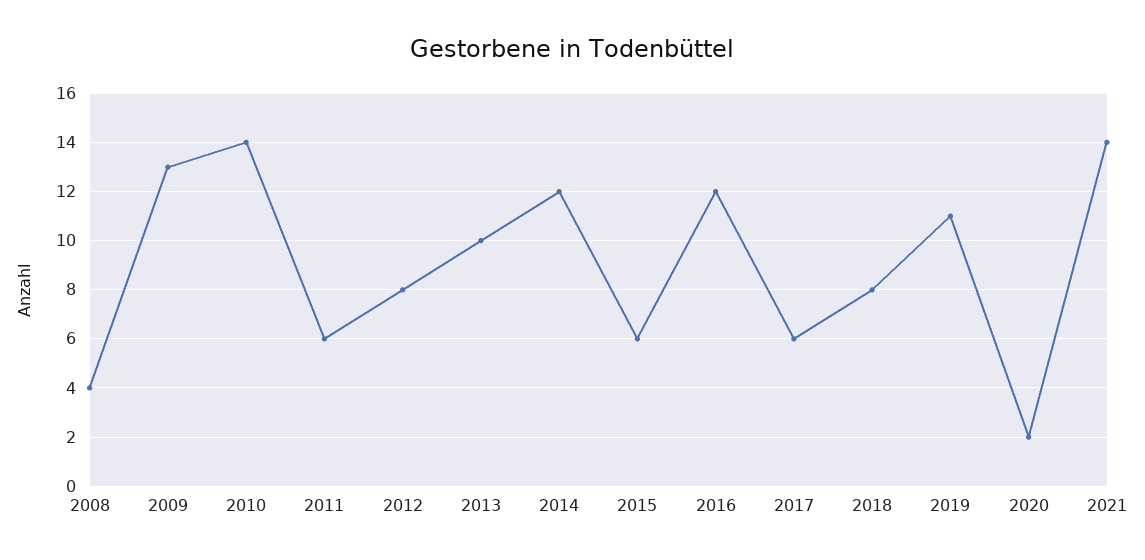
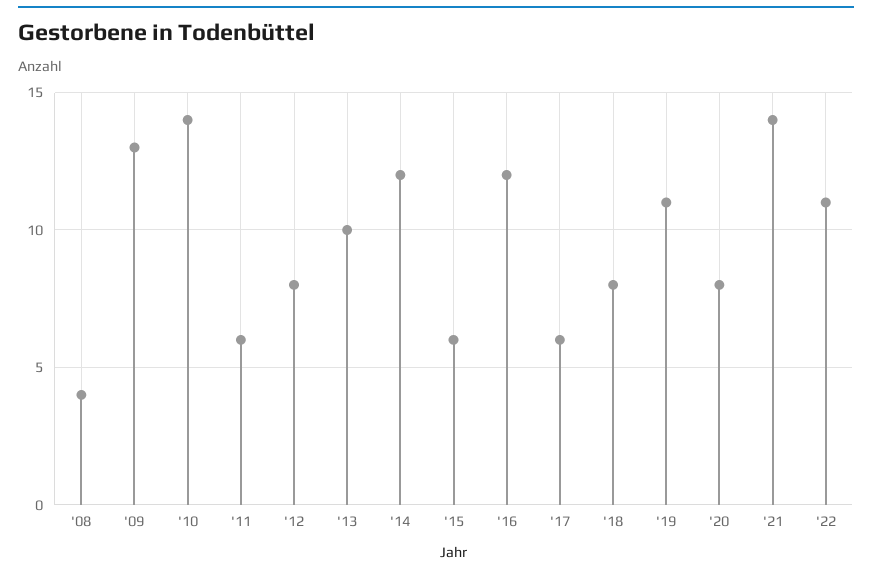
2020: 2 -> 8
'22: none -> 11

